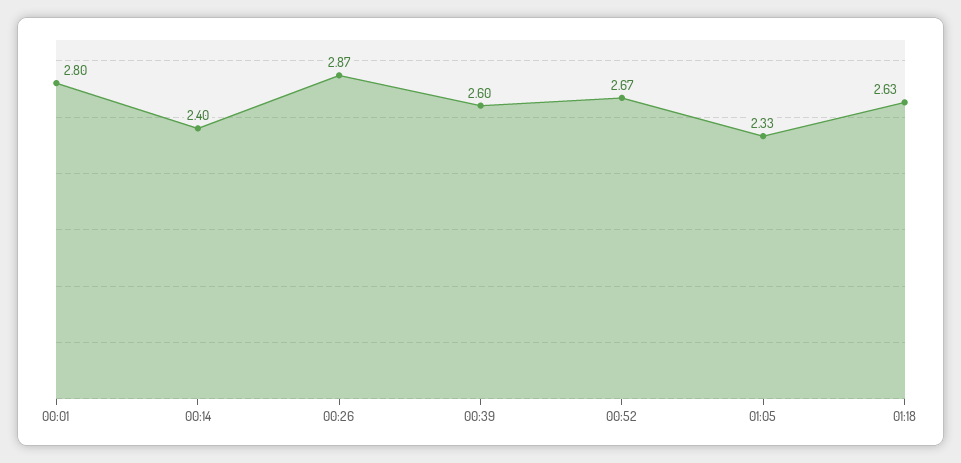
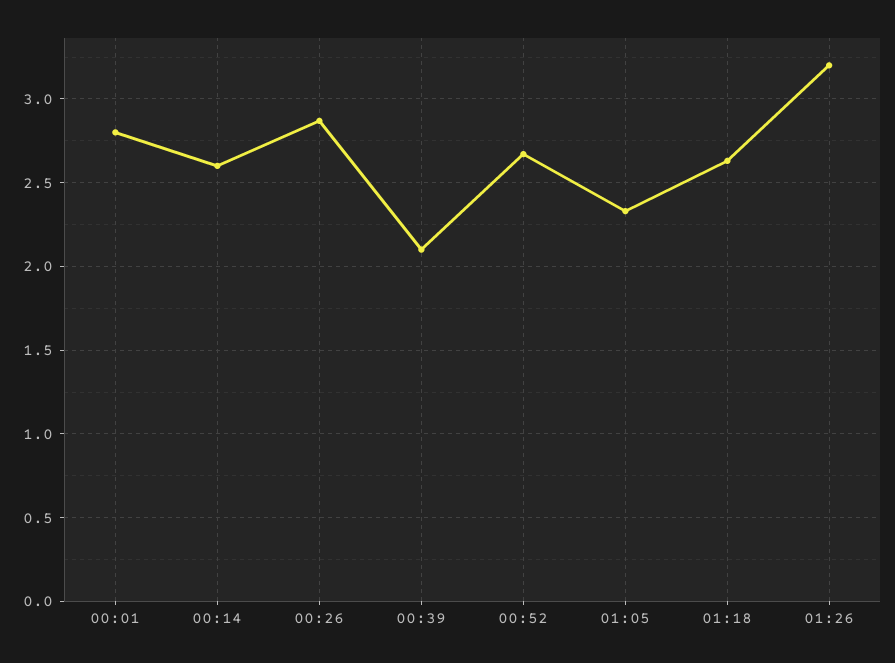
00:14: 2.4 -> 2.6
00:39: 2.6 -> 2.1
01:26: none -> 3.2

